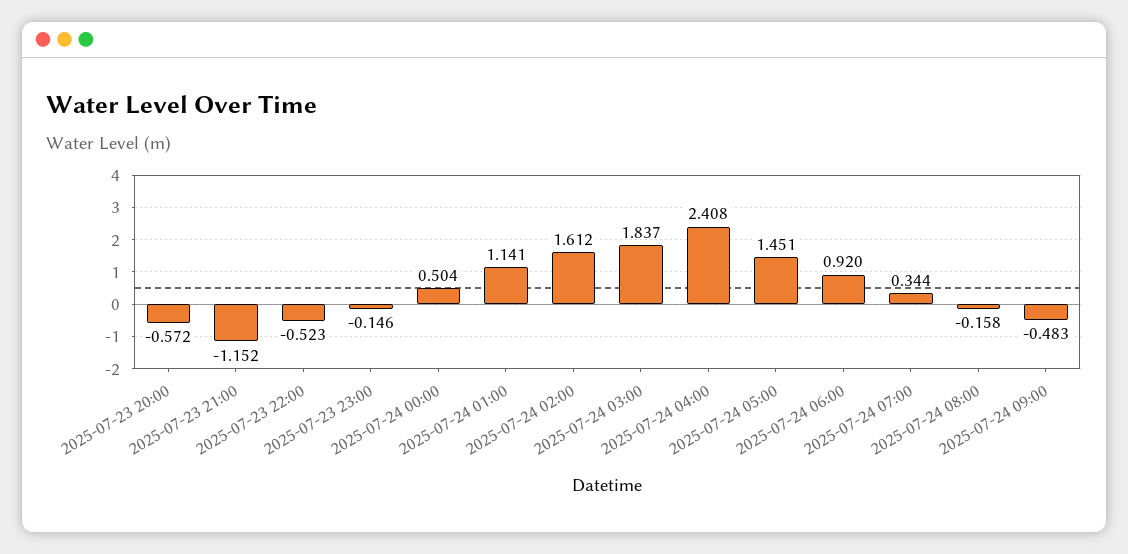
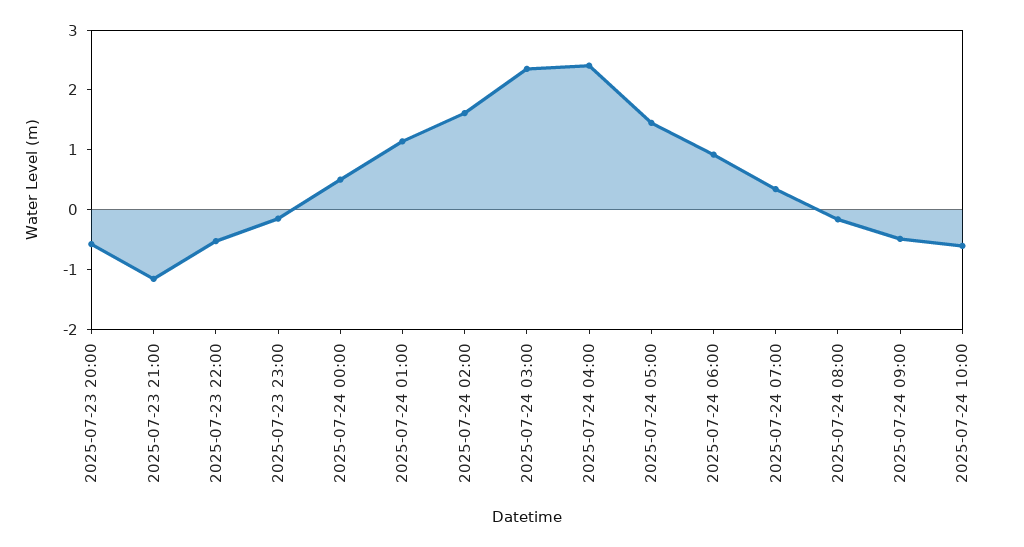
2025-07-24 03:00: 1.837 -> 2.4
2025-07-24 10:00: none -> -0.6

